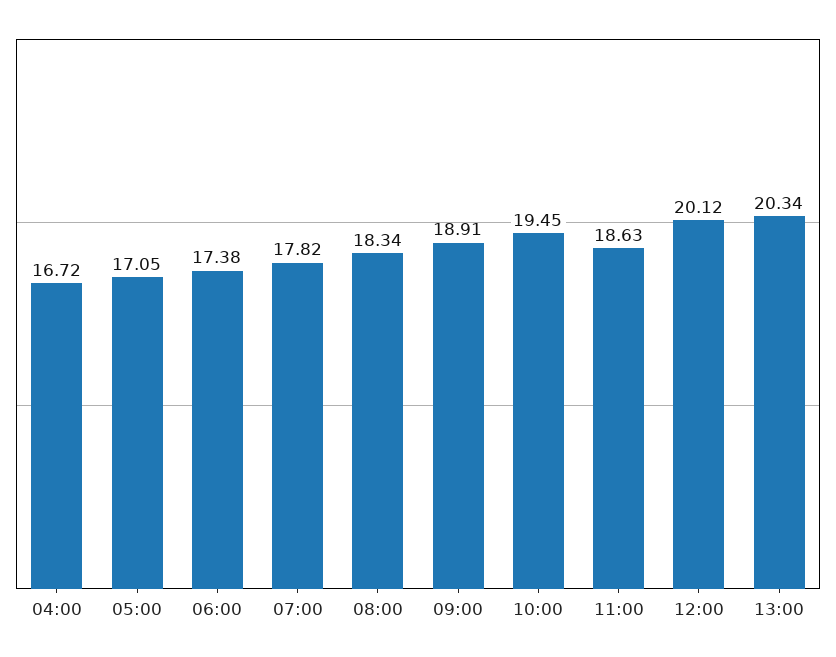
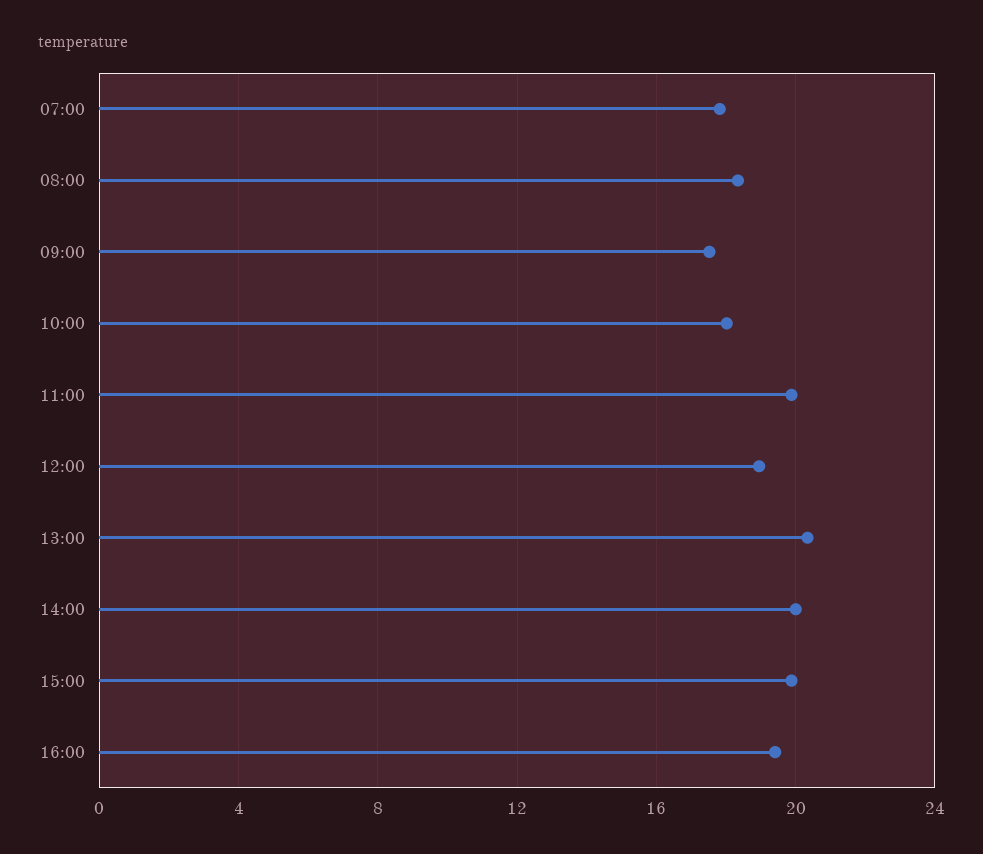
04:00: 16.72 -> none
05:00: 17.05 -> none
06:00: 17.38 -> none
09:00: 18.91 -> 17.5
10:00: 19.45 -> 18
11:00: 18.63 -> 20
12:00: 20.12 -> 19
14:00: none -> 20
15:00: none -> 20
16:00: none -> 19.5

